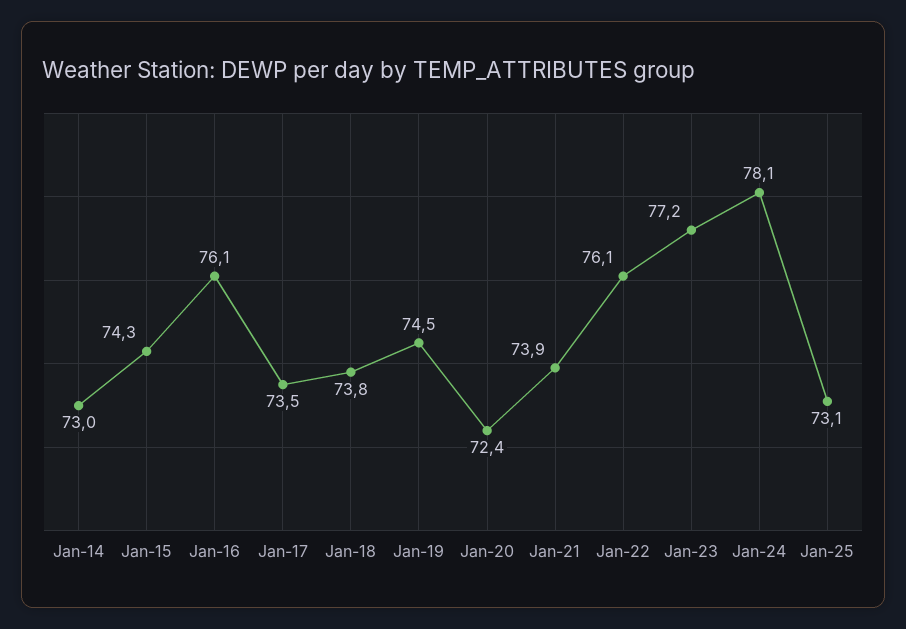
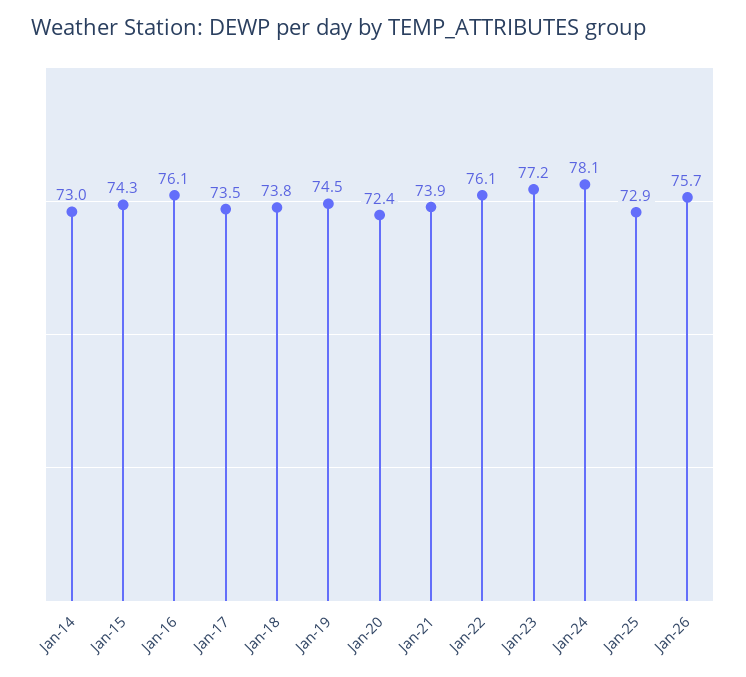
Jan-25: 73.1 -> 72.9
Jan-26: none -> 75.7

